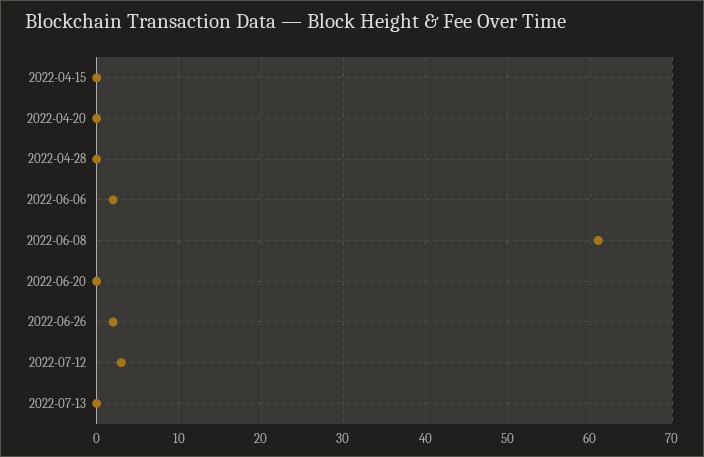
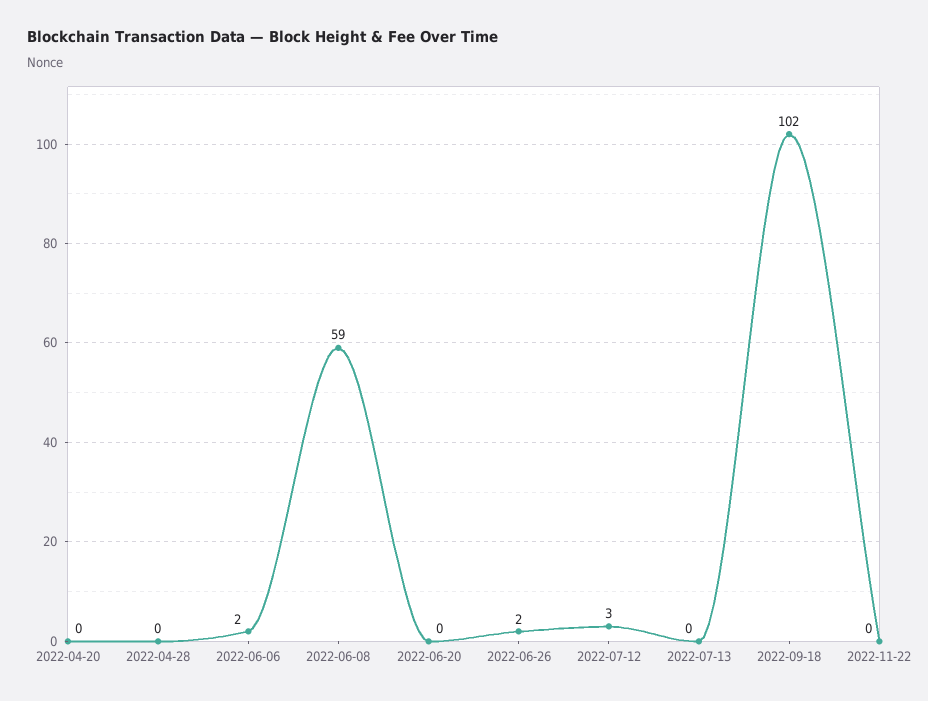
2022-04-15: 0 -> none
2022-06-08: 61 -> 59
2022-09-18: none -> 102
2022-11-22: none -> 0

